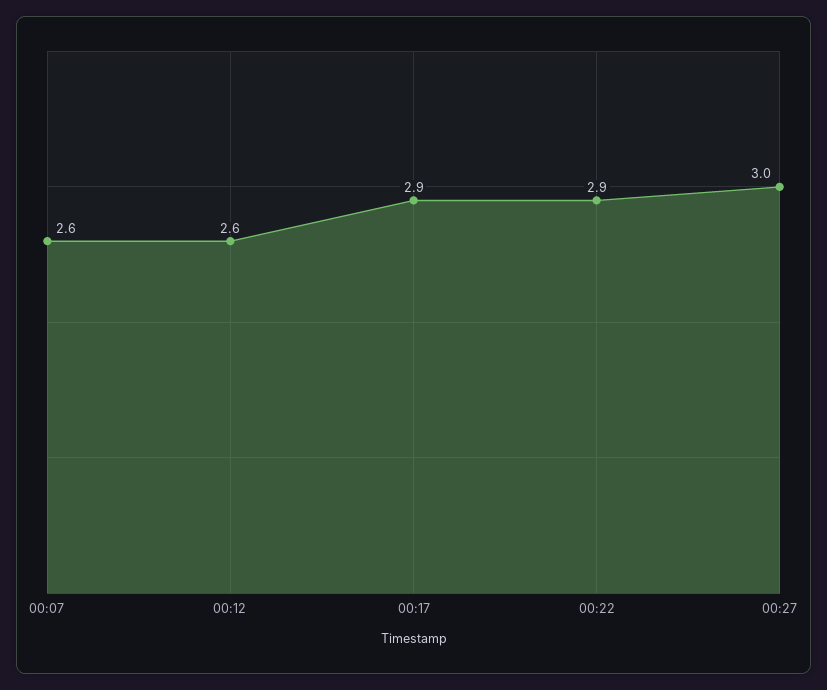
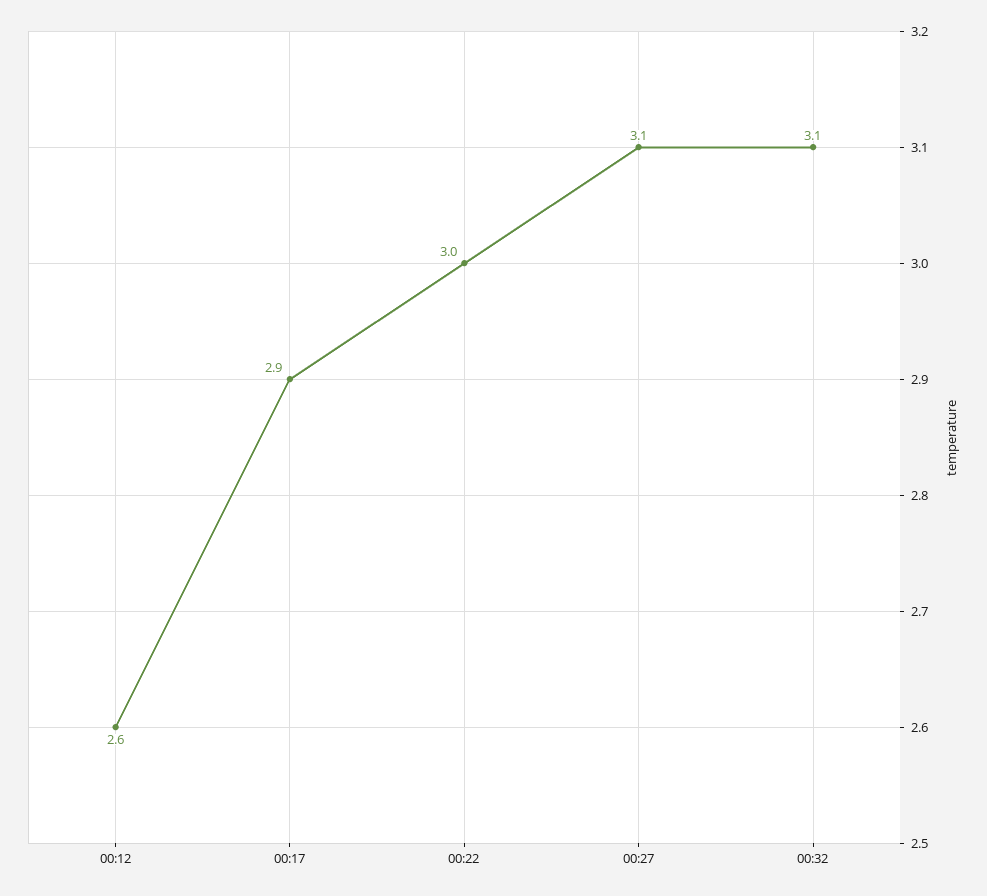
00:07: 2.6 -> none
00:22: 2.9 -> 3
00:27: 3 -> 3.1
00:32: none -> 3.1

